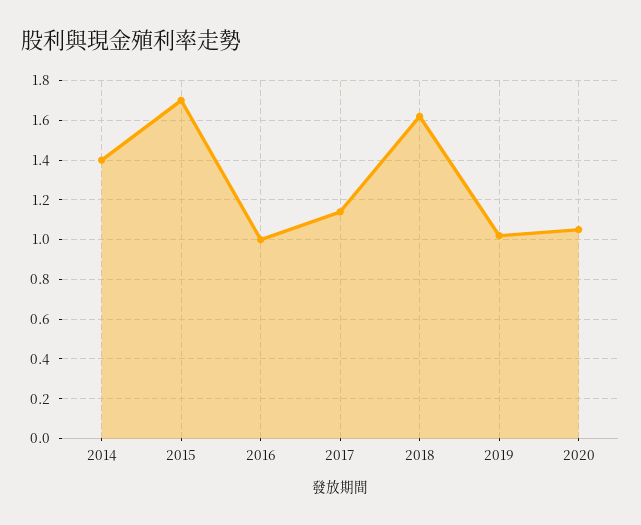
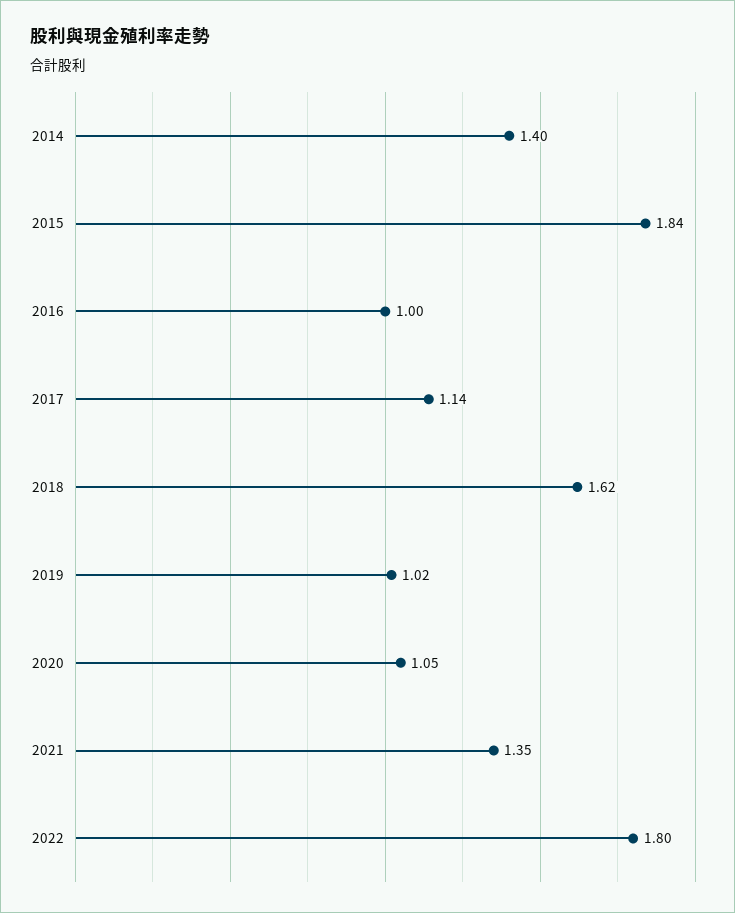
2015: 1.7 -> 1.84
2021: none -> 1.35
2022: none -> 1.8

